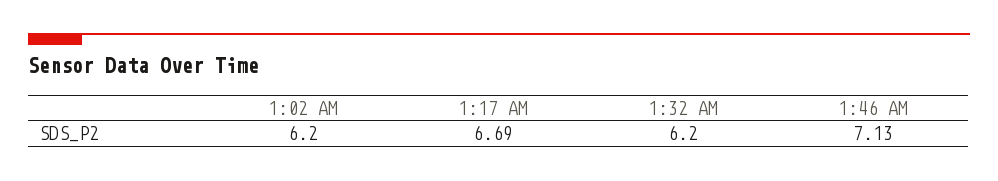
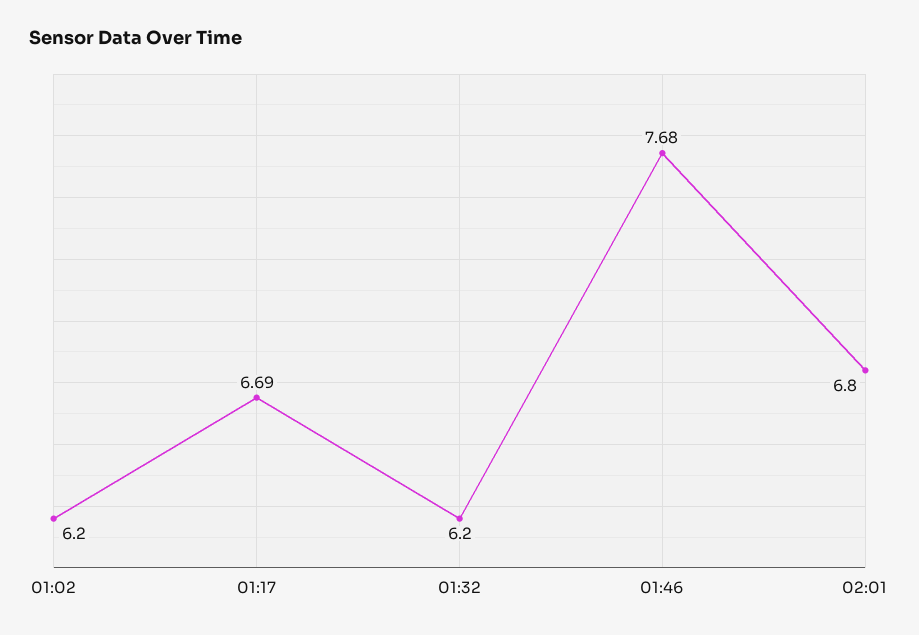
1:46 AM: 7.13 -> 7.68
02:01: none -> 6.8

